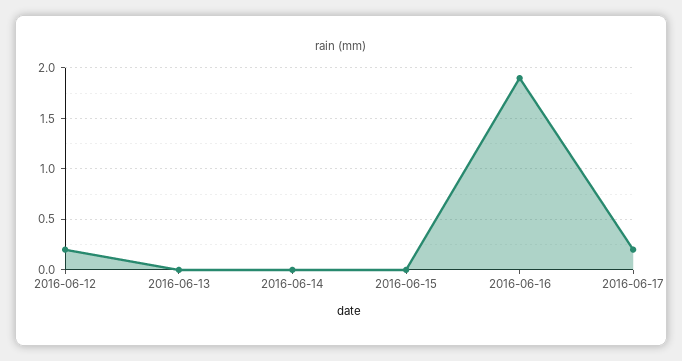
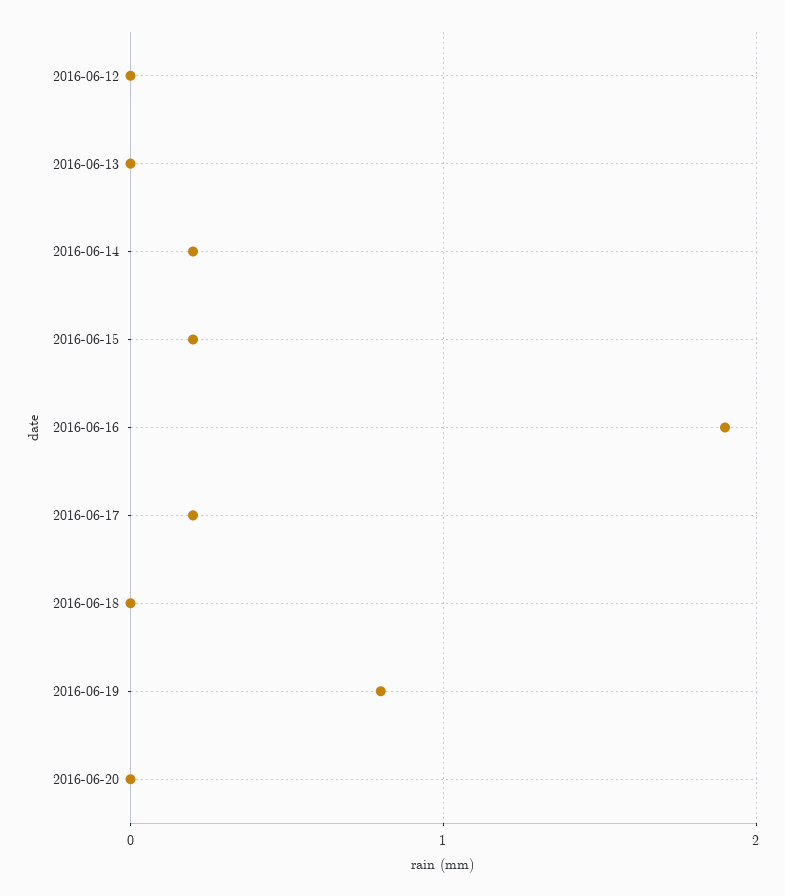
2016-06-12: 0.2 -> 0
2016-06-14: 0 -> 0.2
2016-06-15: 0 -> 0.2
2016-06-18: none -> 0
2016-06-19: none -> 0.8
2016-06-20: none -> 0

